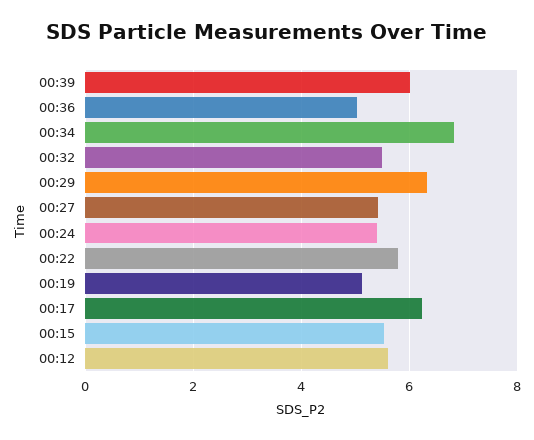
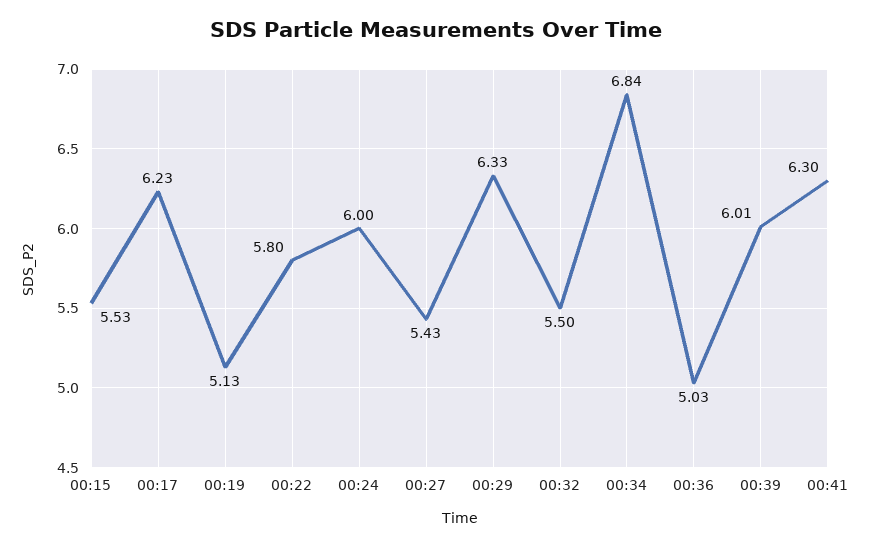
00:24: 5.4 -> 6
00:12: 5.6 -> none
00:41: none -> 6.3

